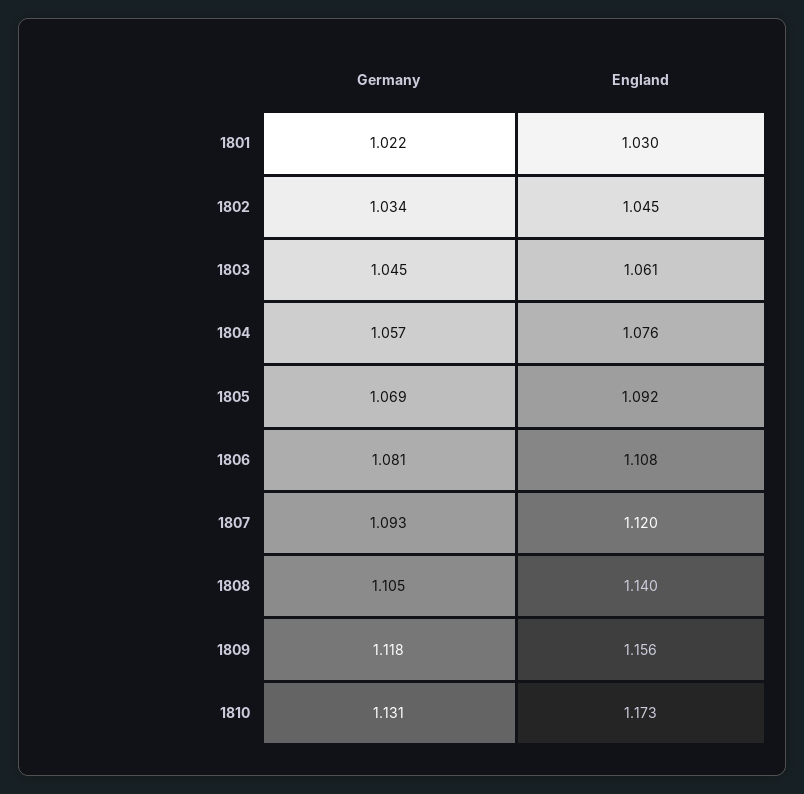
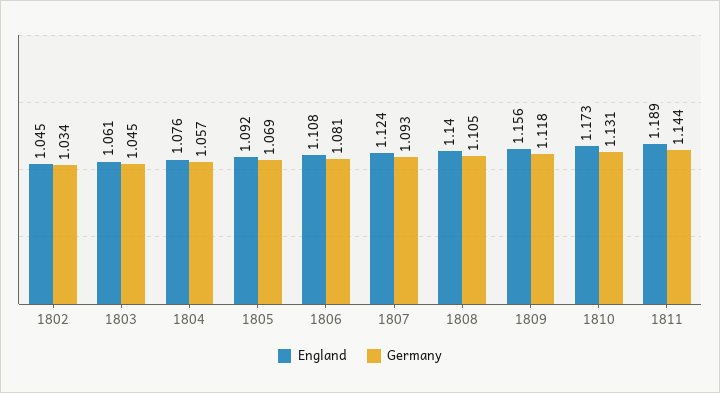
Germany, 1801: 1.022 -> none
England, 1801: 1.03 -> none
England, 1807: 1.12 -> 1.124
England, 1811: none -> 1.189
Germany, 1811: none -> 1.144

